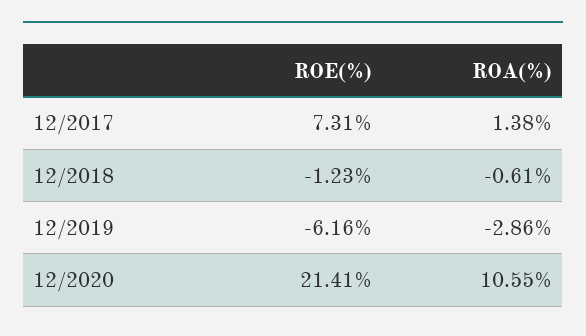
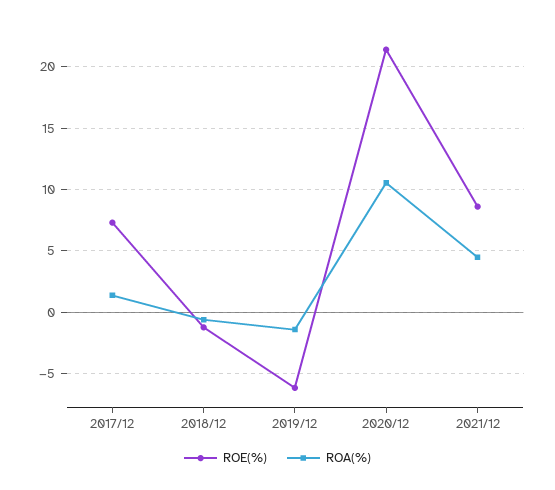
ROA(%), 12/2019: -2.86 -> -1.5
ROE(%), 2021/12: none -> 8.5
ROA(%), 2021/12: none -> 4.5

